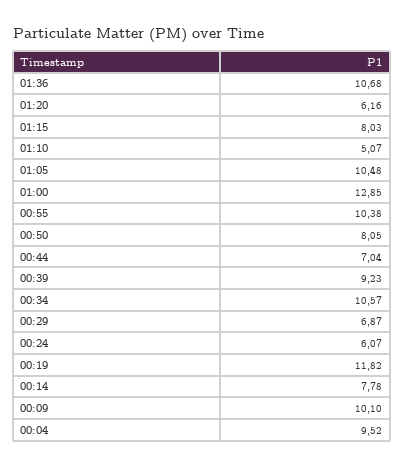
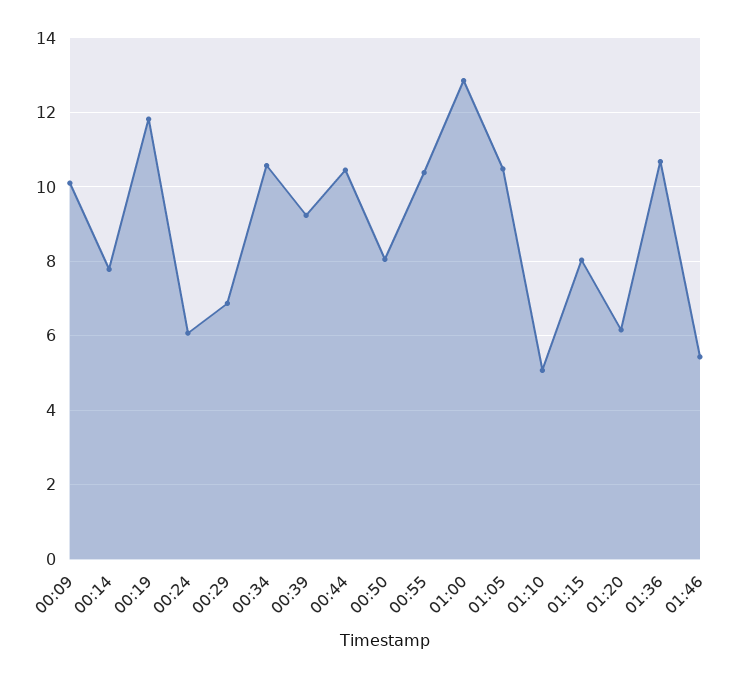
00:44: 7.04 -> 10.4
00:04: 9.52 -> none
01:46: none -> 5.4

